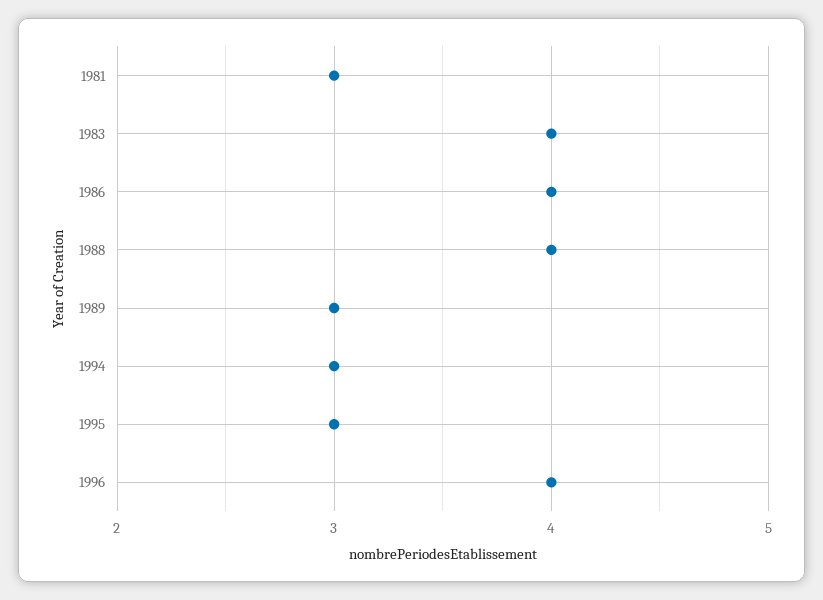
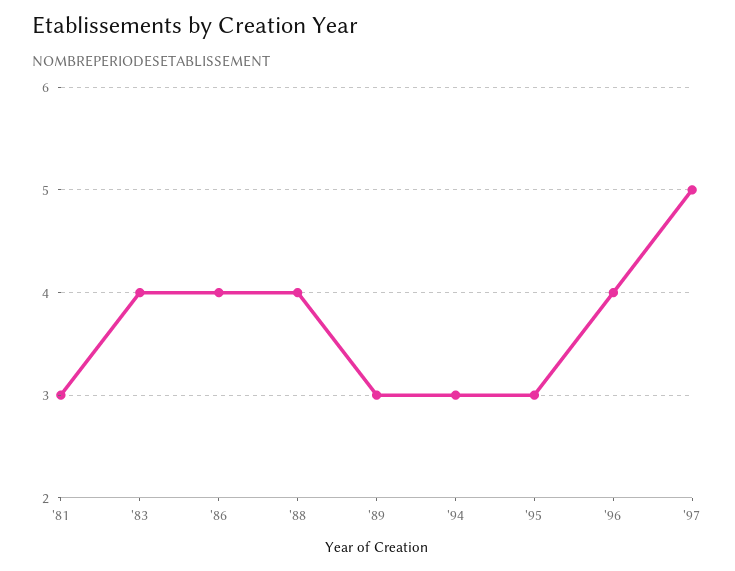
'97: none -> 5

